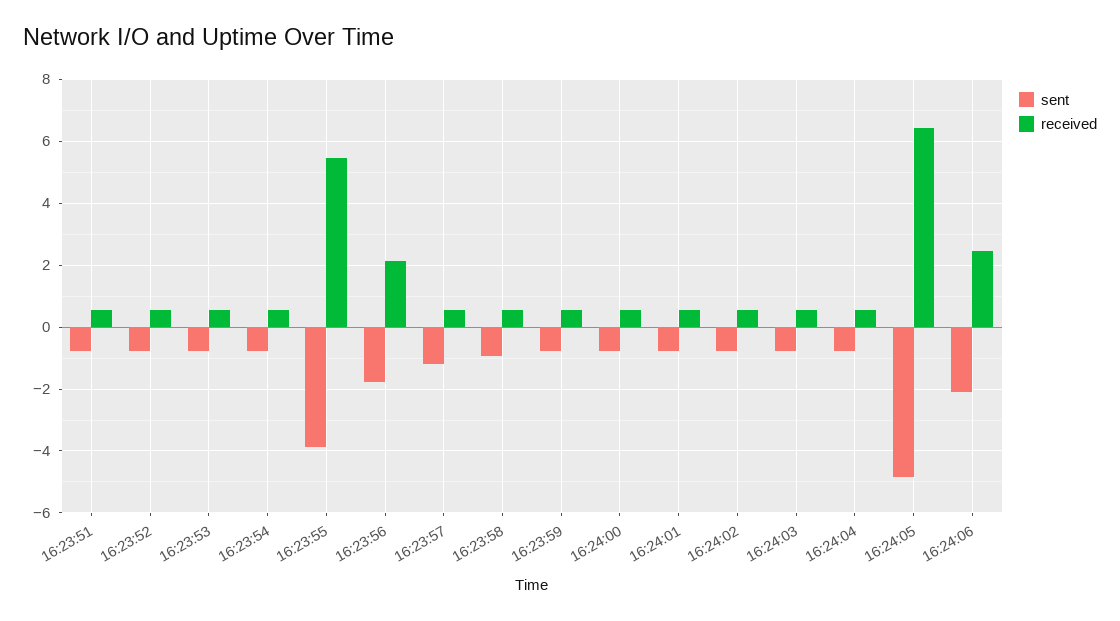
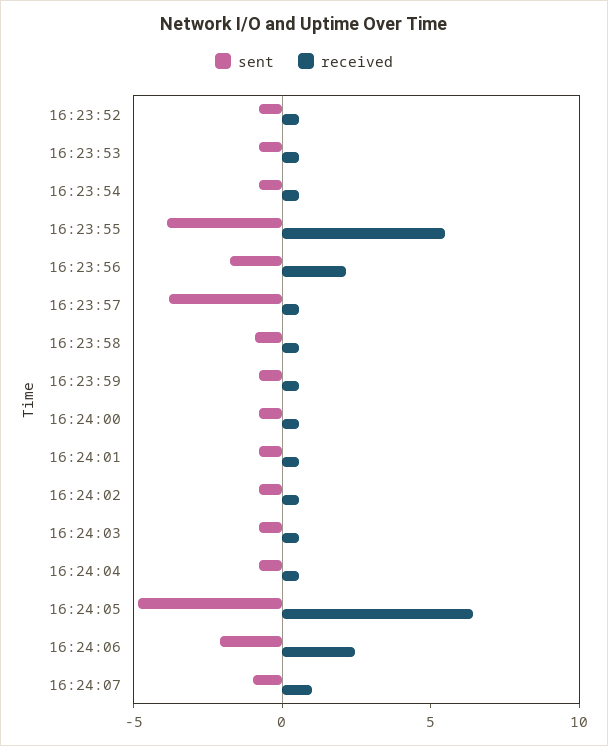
sent, 16:23:51: -0.8 -> none
received, 16:23:51: 0.6 -> none
sent, 16:23:57: -1.2 -> -4
sent, 16:24:07: none -> -1
received, 16:24:07: none -> 1

